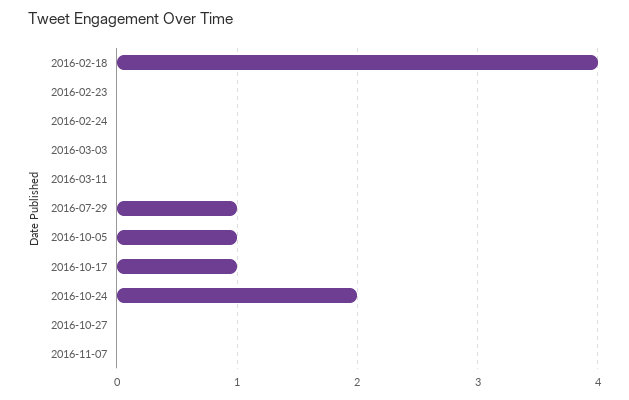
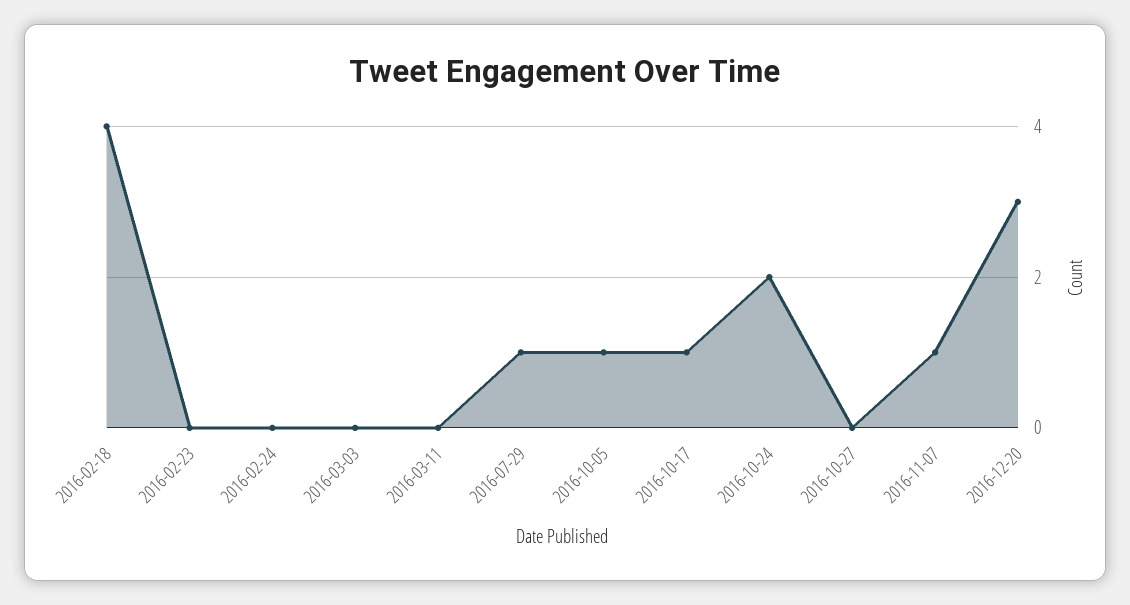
2016-11-07: 0 -> 1
2016-12-20: none -> 3

